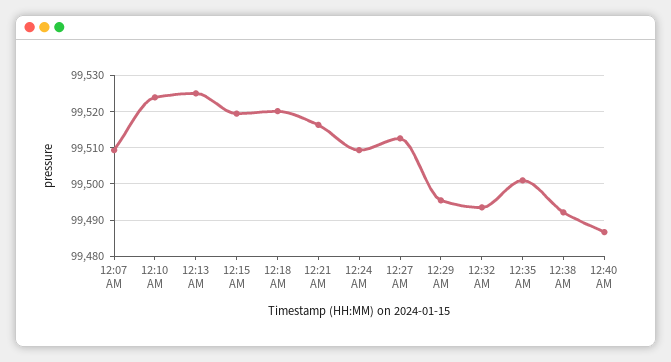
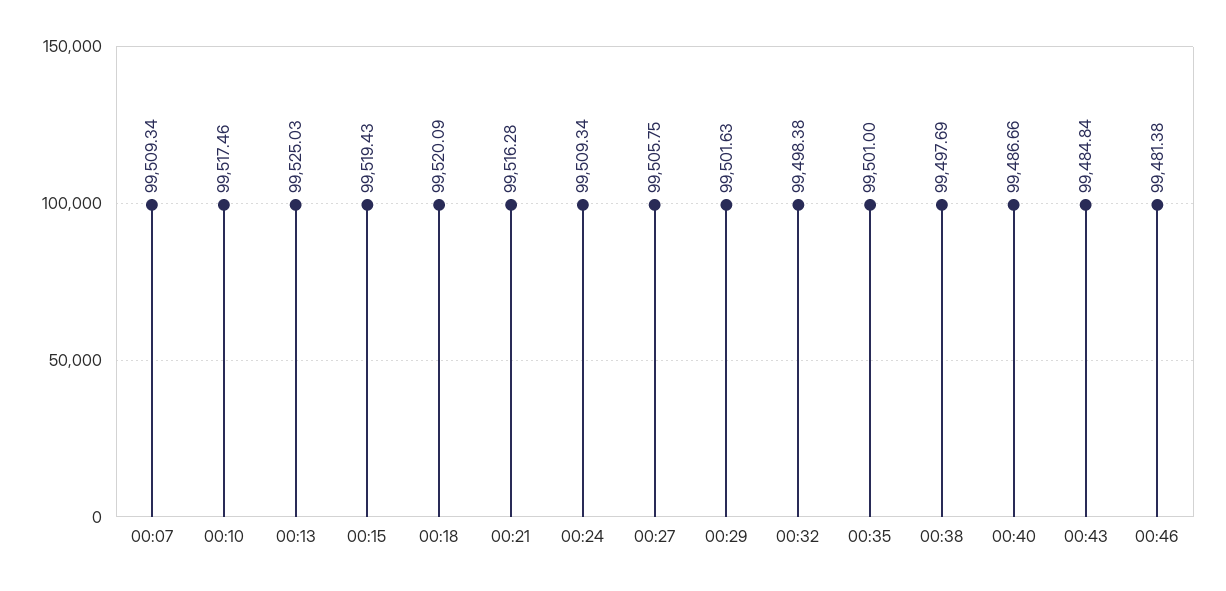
12:10 AM: 99524 -> 99517.46
12:27 AM: 99512 -> 99505.75
12:29 AM: 99496 -> 99501.63
12:32 AM: 99494 -> 99498.38
12:38 AM: 99492 -> 99497.69
00:43: none -> 99484.84
00:46: none -> 99481.38

